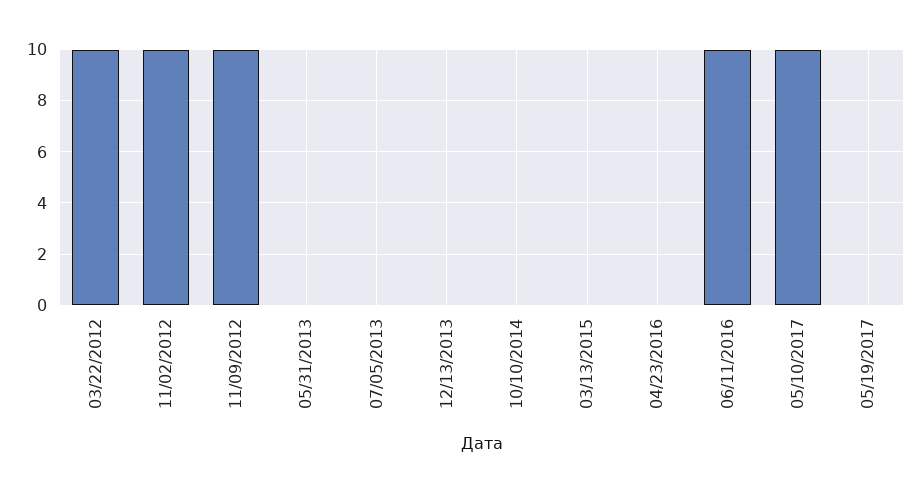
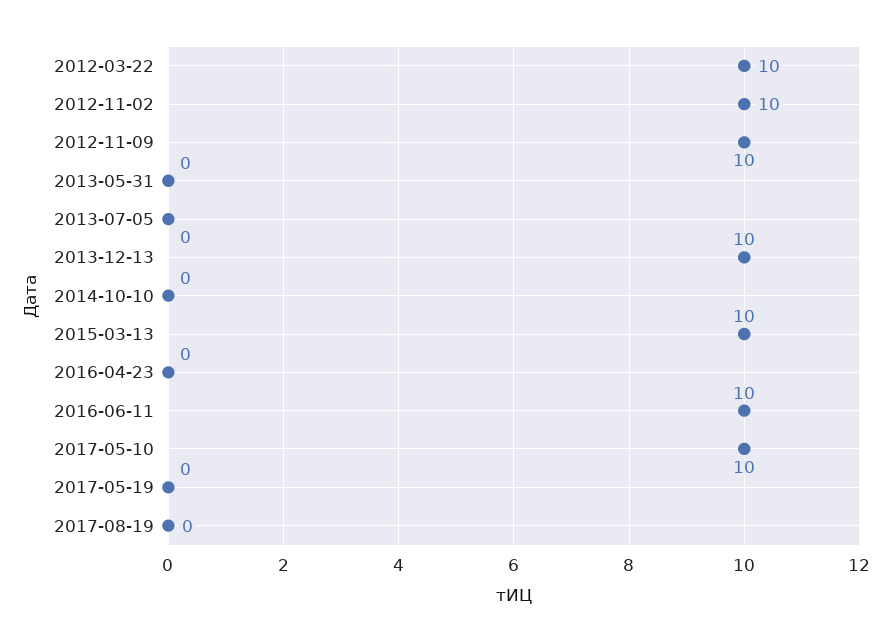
12/13/2013: 0 -> 10
03/13/2015: 0 -> 10
2017-08-19: none -> 0

